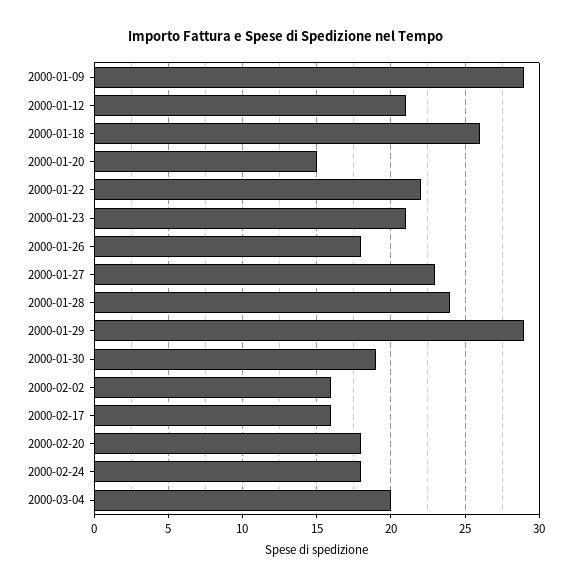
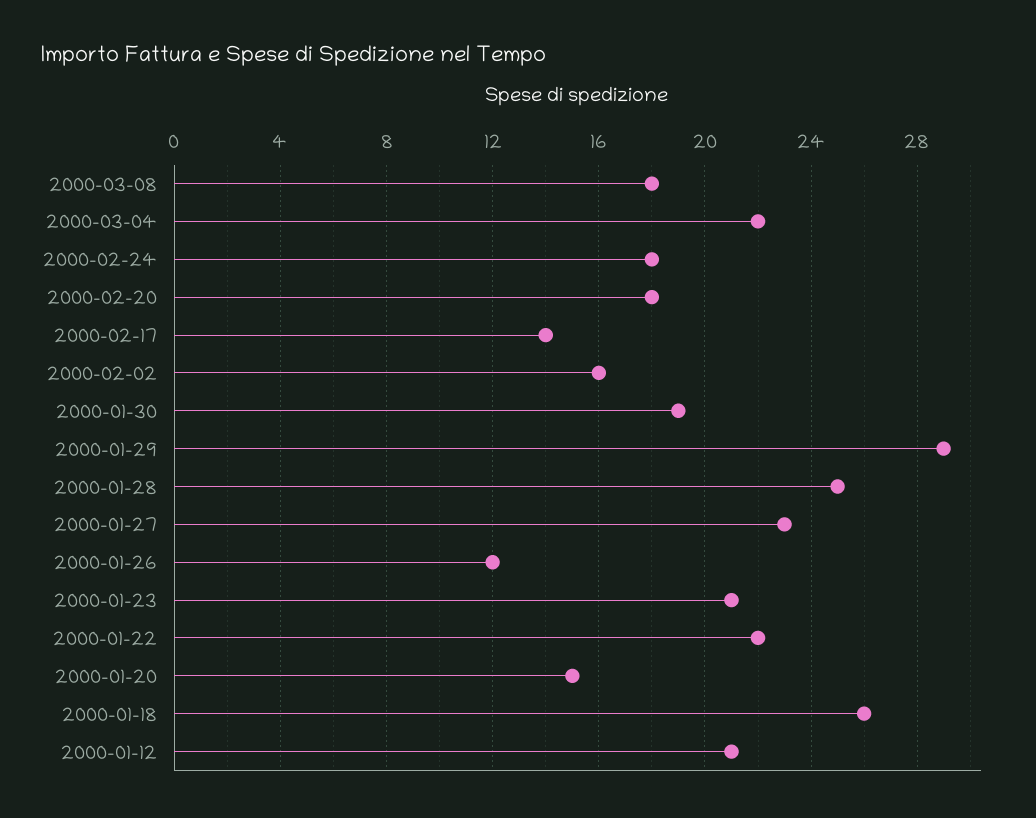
2000-01-09: 29 -> none
2000-01-26: 18 -> 12
2000-01-28: 24 -> 25
2000-02-17: 16 -> 14
2000-03-04: 20 -> 22
2000-03-08: none -> 18

